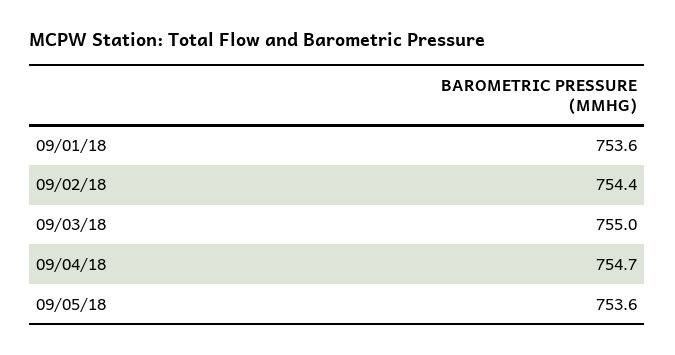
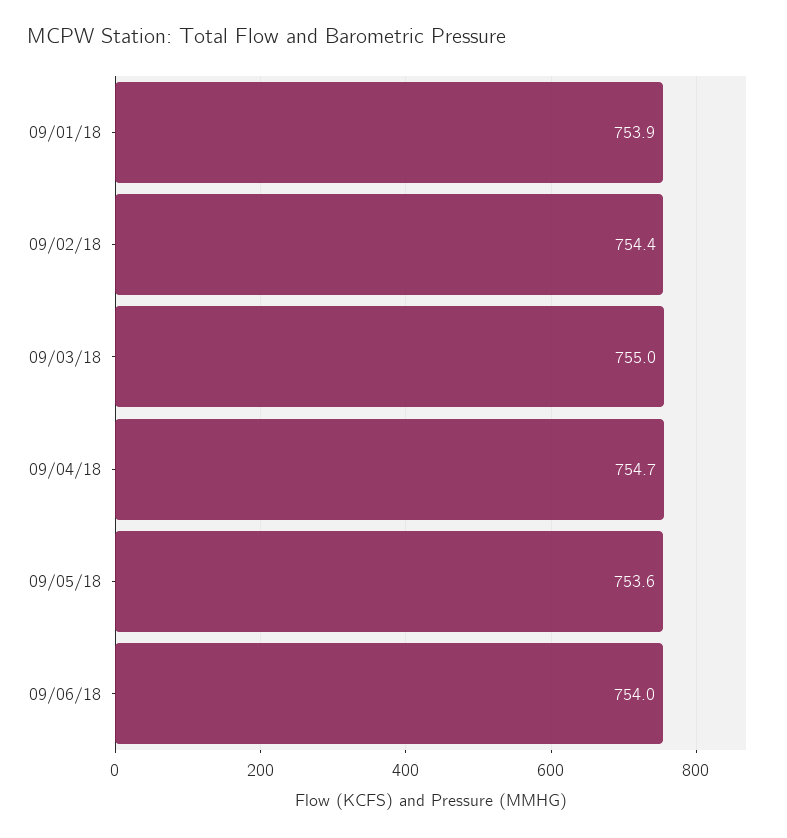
09/01/18: 753.6 -> 753.9
09/06/18: none -> 754

